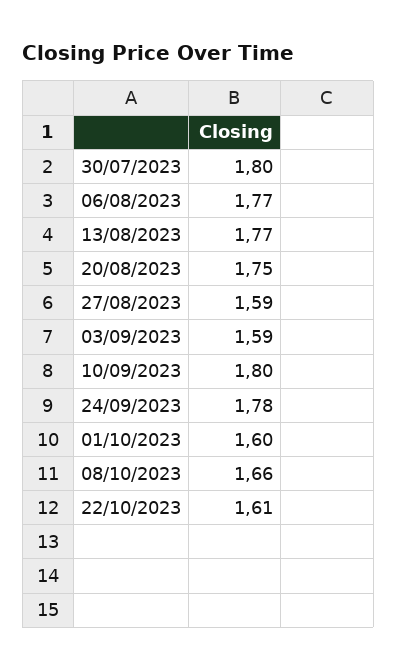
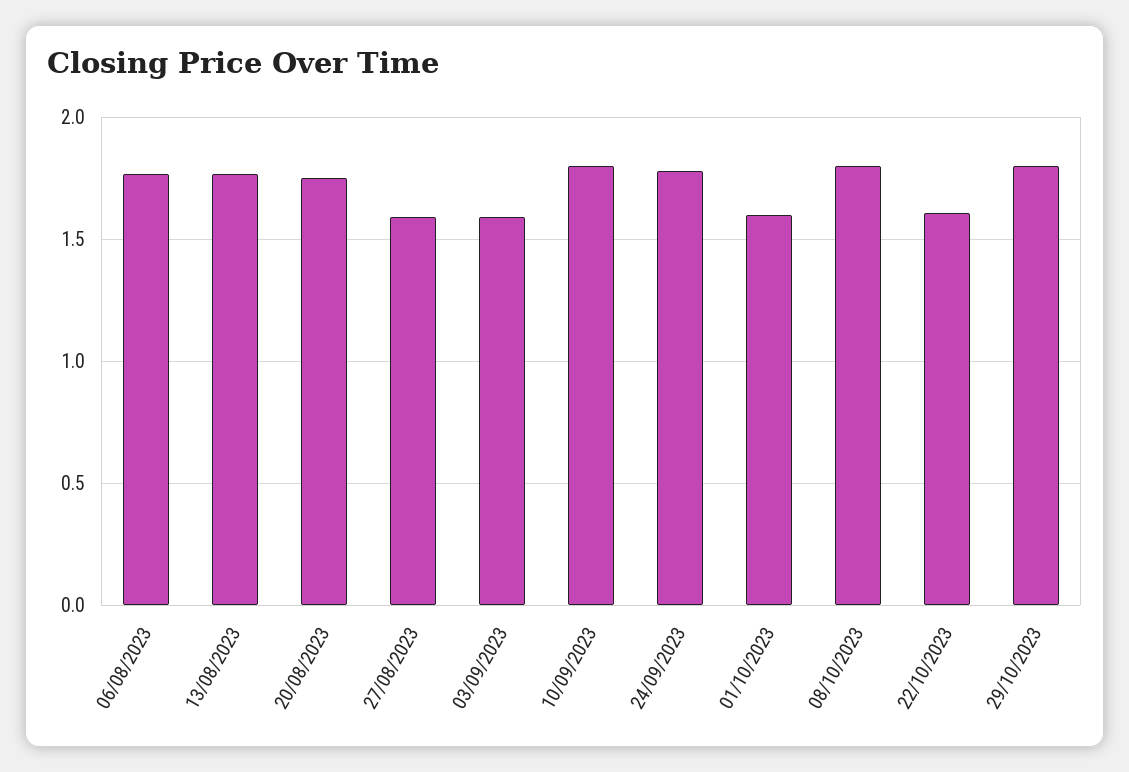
30/07/2023: 1.8 -> none
08/10/2023: 1.66 -> 1.8
29/10/2023: none -> 1.8

